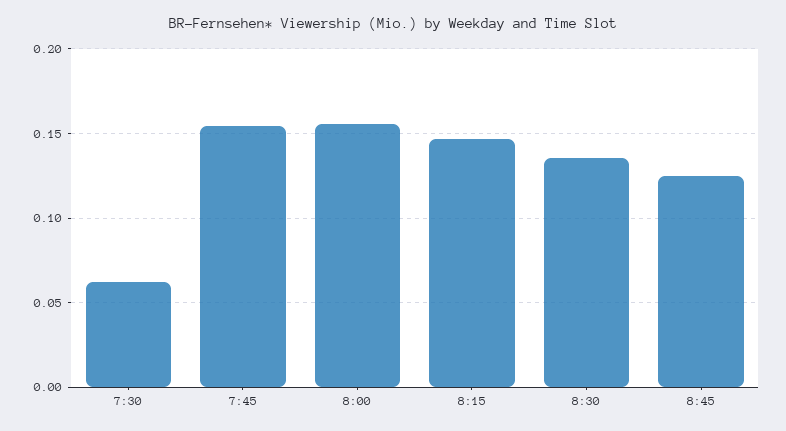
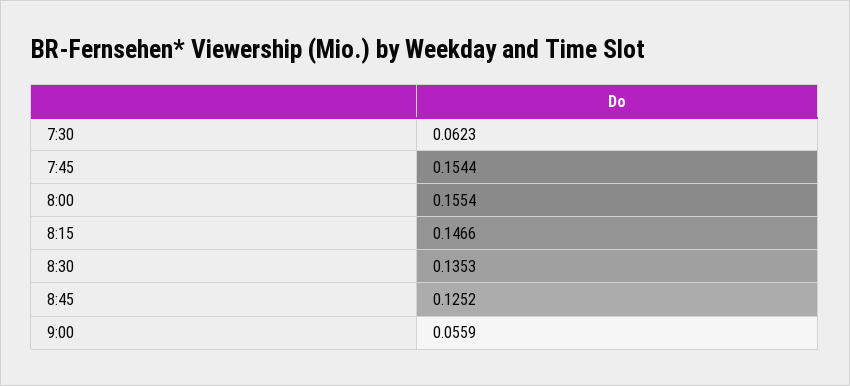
9:00: none -> 0.0559

